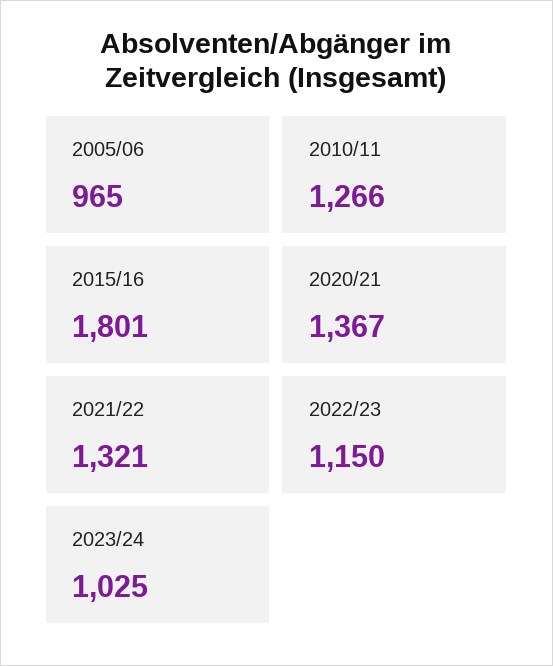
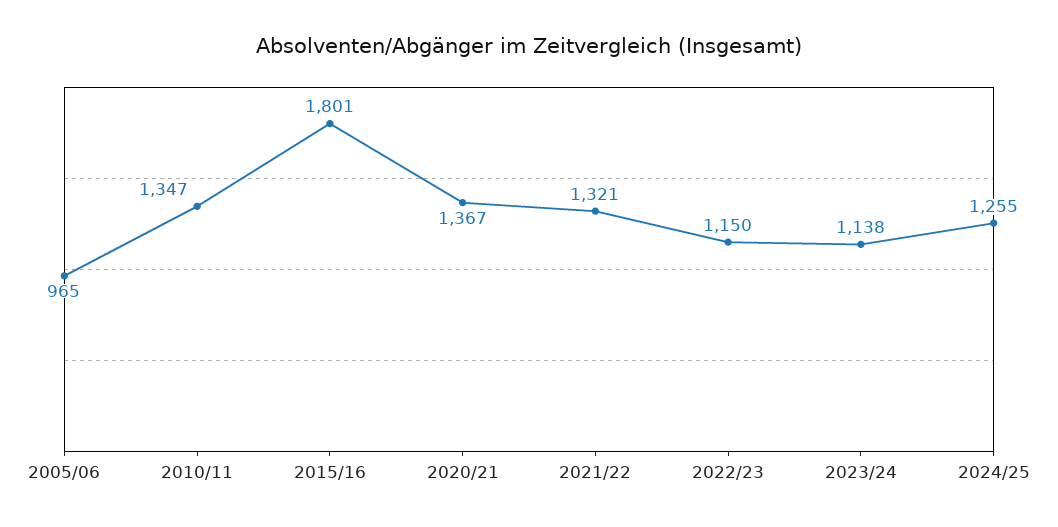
2010/11: 1266 -> 1347
2023/24: 1025 -> 1138
2024/25: none -> 1255

